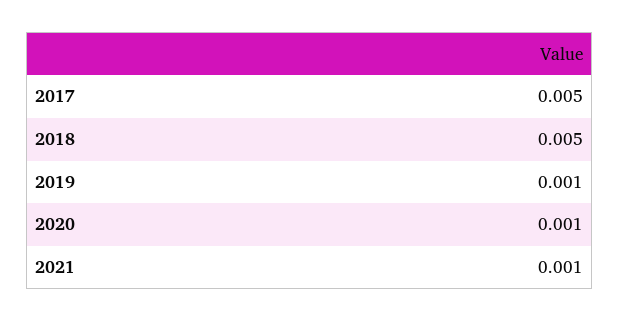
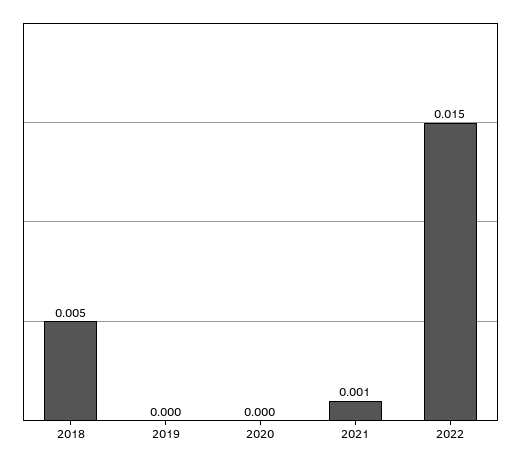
2017: 0.005 -> none
2019: 0.001 -> 0
2020: 0.001 -> 0
2022: none -> 0.015

